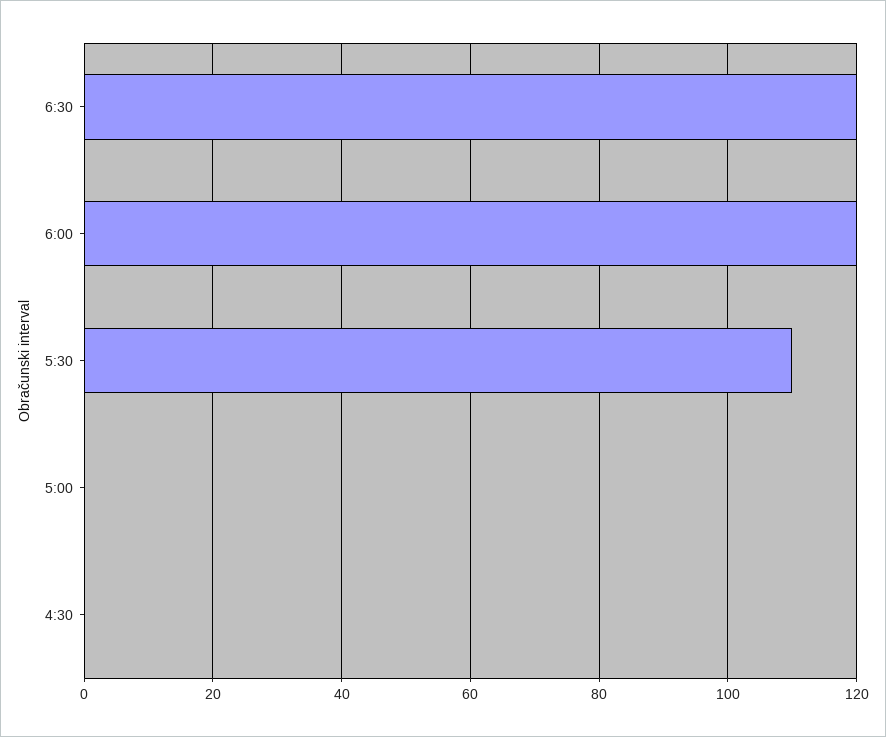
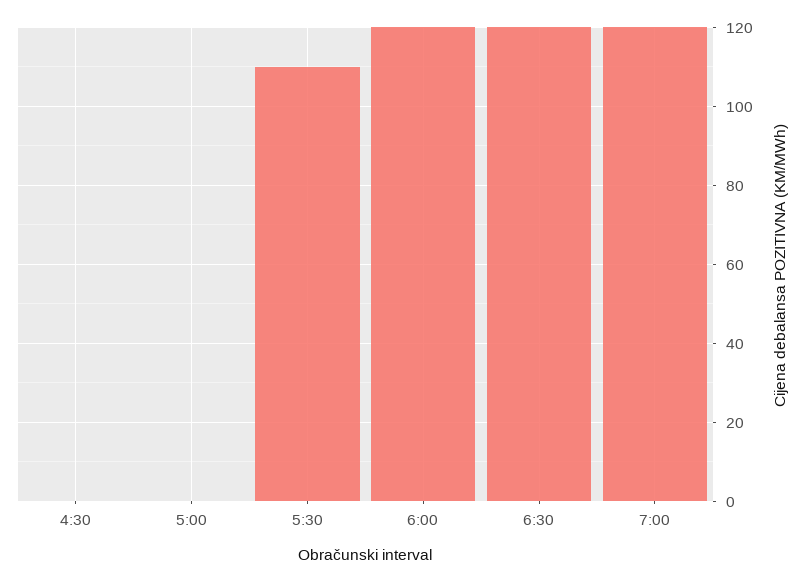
7:00: none -> 120

